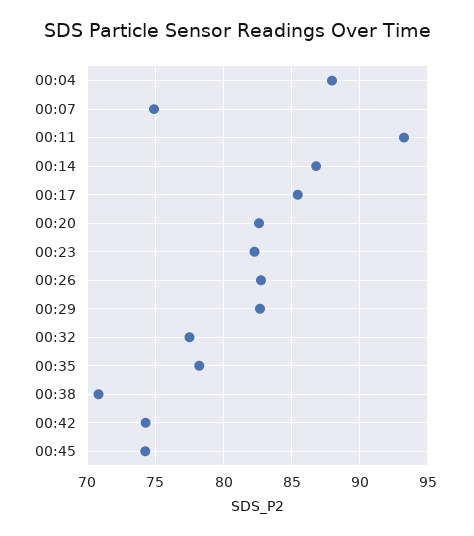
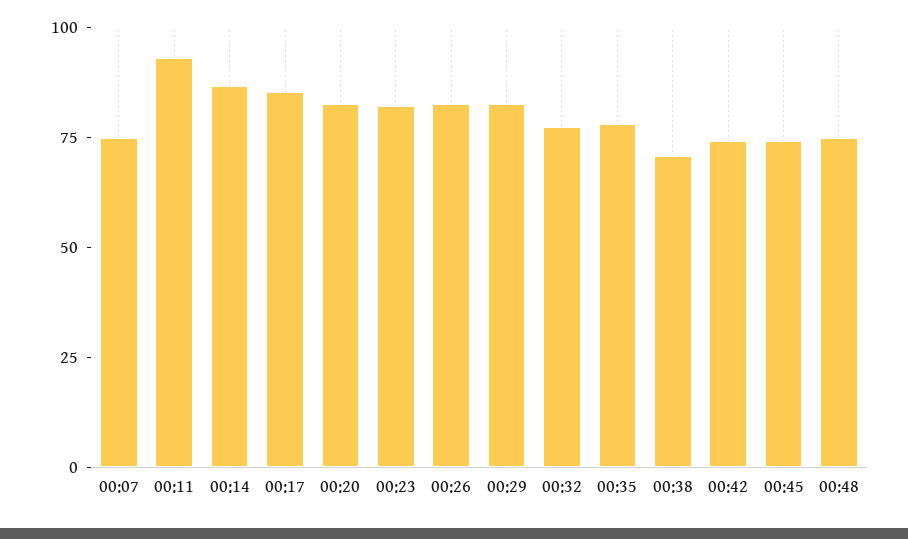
00:04: 88 -> none
00:48: none -> 75

